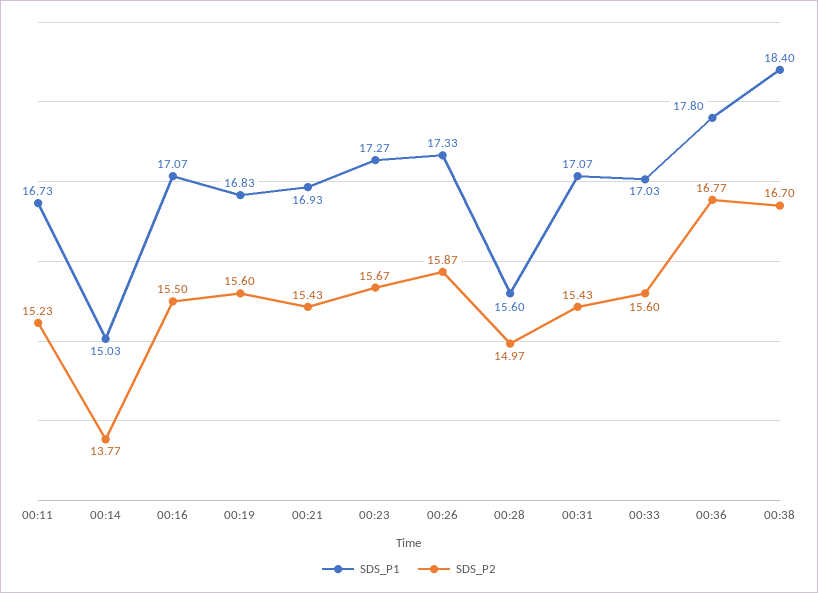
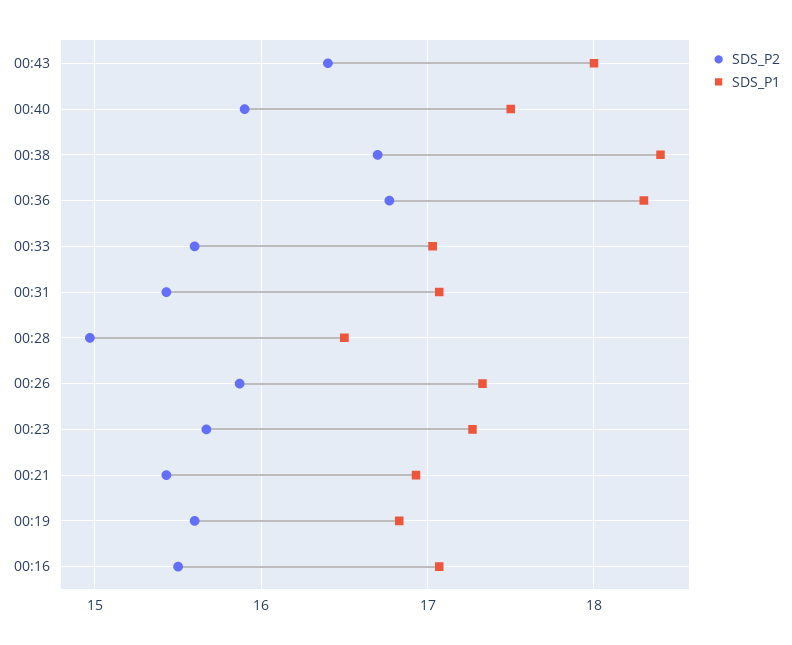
SDS_P1, 00:11: 16.73 -> none
SDS_P2, 00:11: 15.23 -> none
SDS_P1, 00:14: 15.03 -> none
SDS_P2, 00:14: 13.77 -> none
SDS_P1, 00:28: 15.6 -> 16.5
SDS_P1, 00:36: 17.8 -> 18.3
SDS_P2, 00:43: none -> 16.4
SDS_P1, 00:43: none -> 18
SDS_P2, 00:40: none -> 15.9
SDS_P1, 00:40: none -> 17.5

